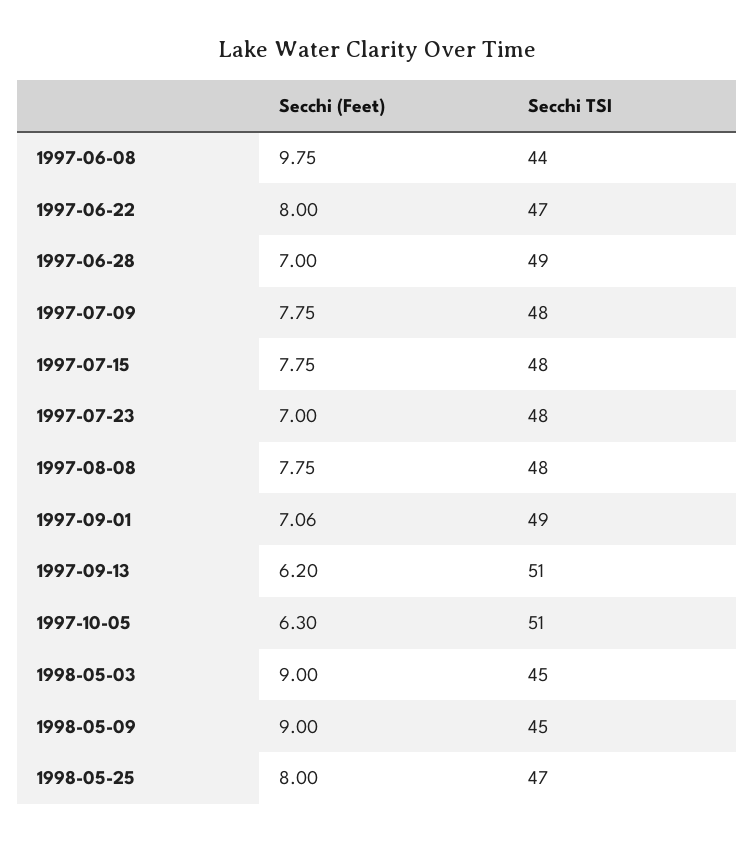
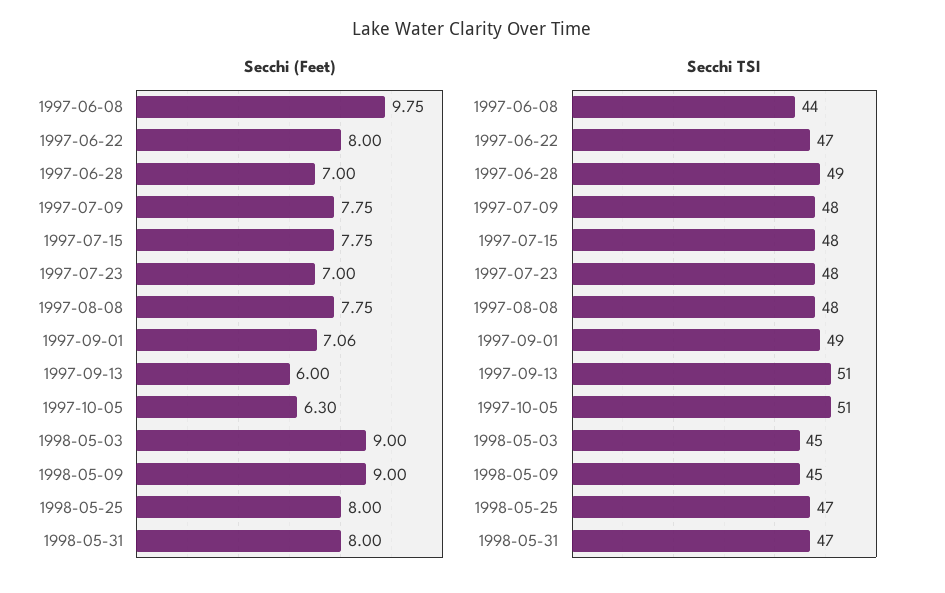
Secchi (Feet), 1997-09-13: 6.2 -> 6
Secchi (Feet), 1998-05-31: none -> 8
Secchi TSI, 1998-05-31: none -> 47

